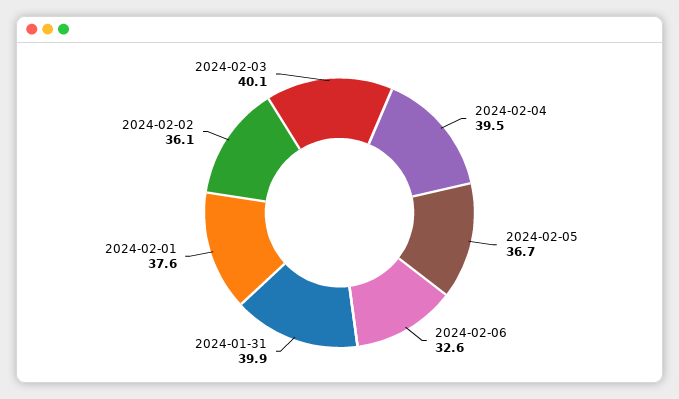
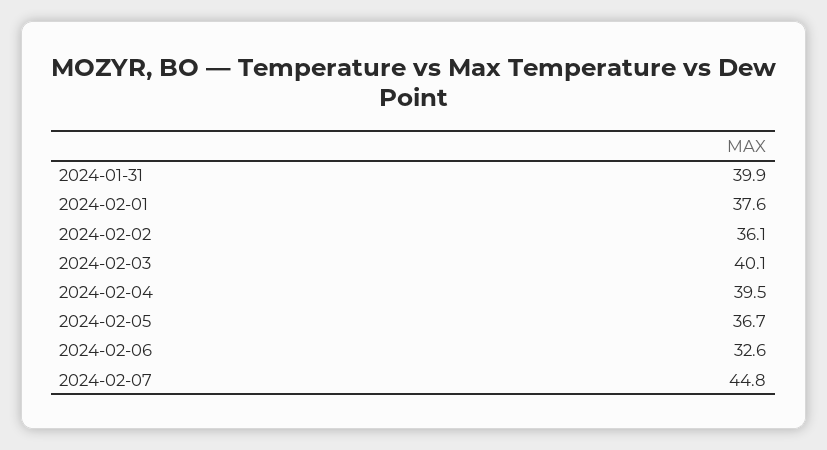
2024-02-07: none -> 44.8

